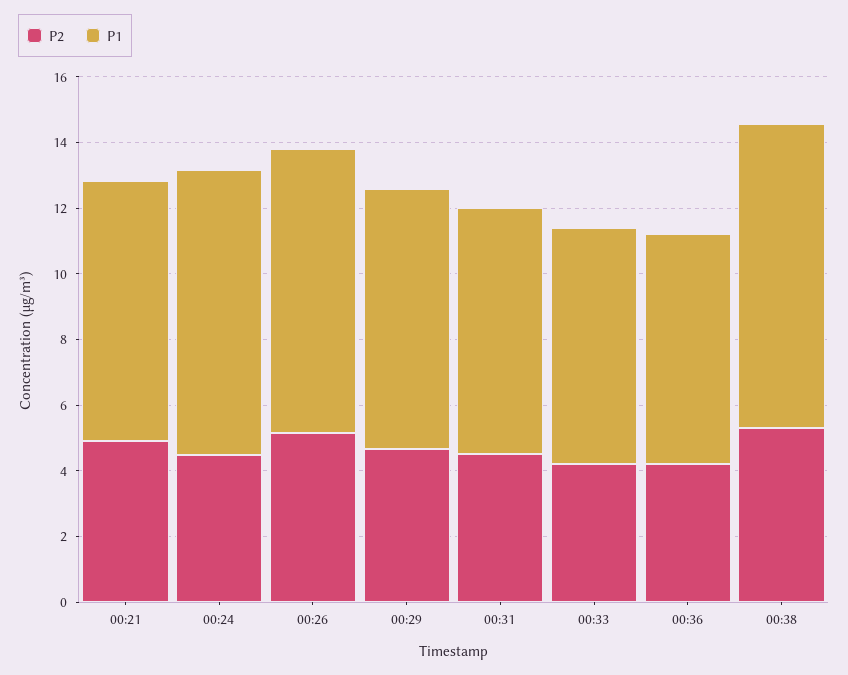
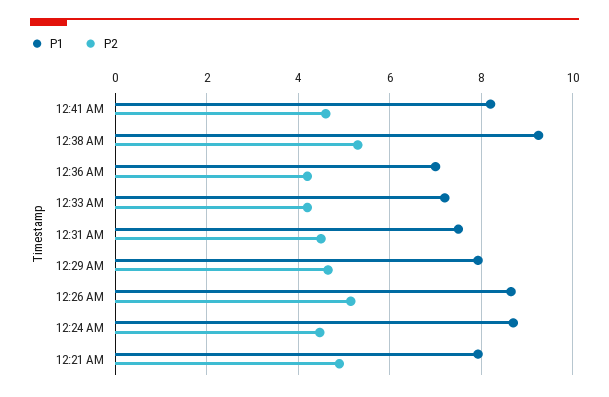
P1, 12:41 AM: none -> 8.2
P2, 12:41 AM: none -> 4.6

